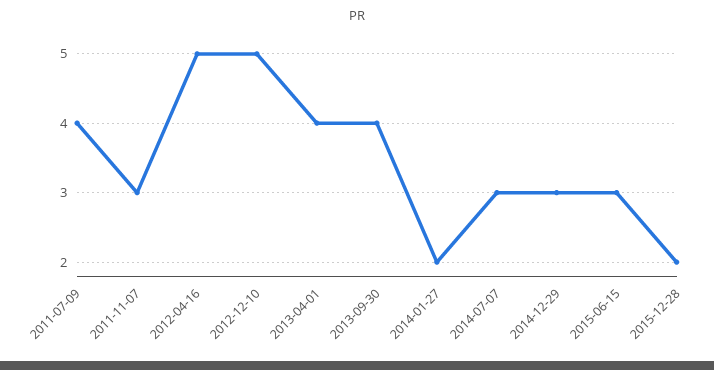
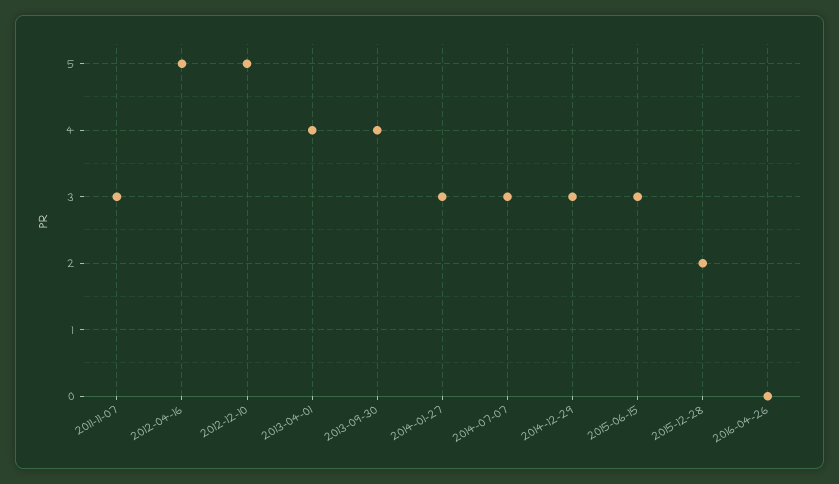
2011-07-09: 4 -> none
2014-01-27: 2 -> 3
2016-04-26: none -> 0

